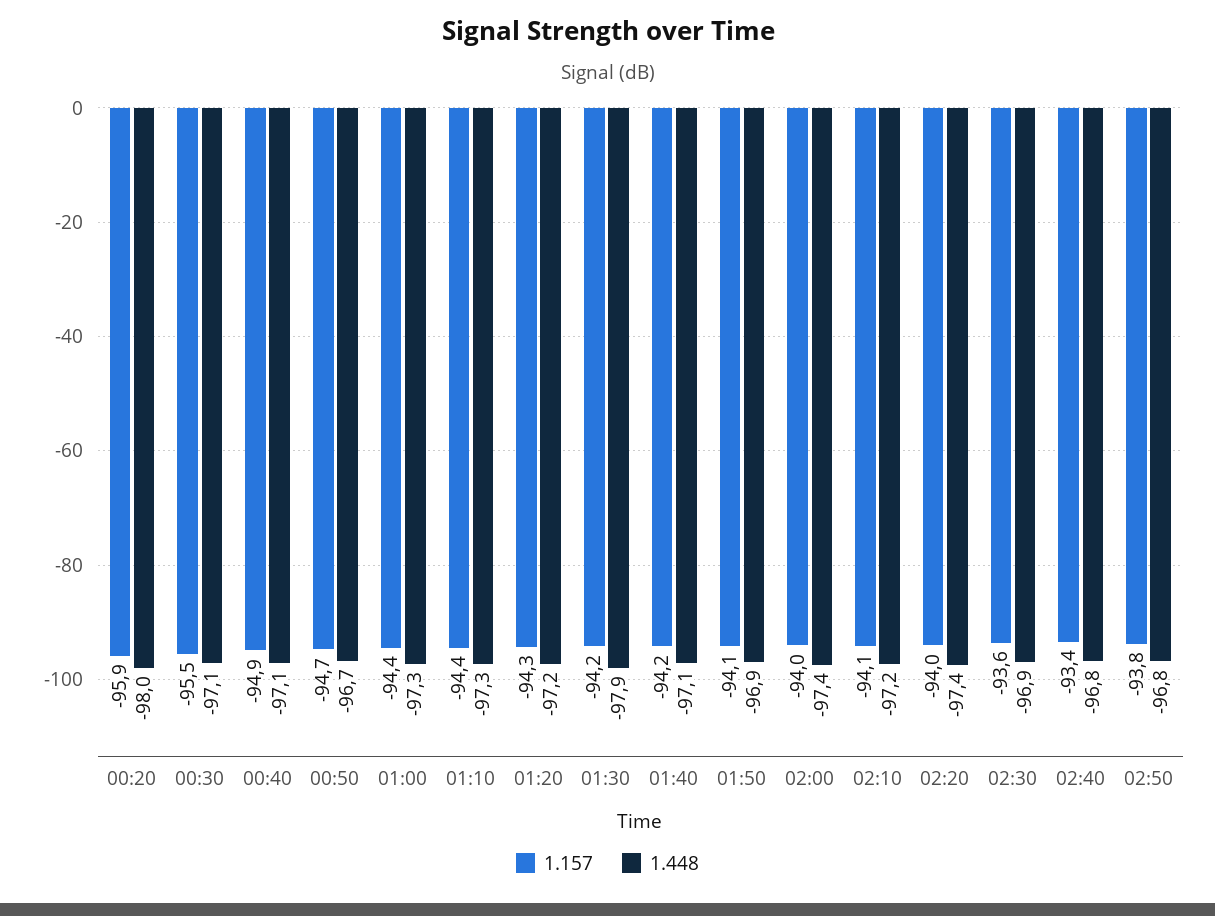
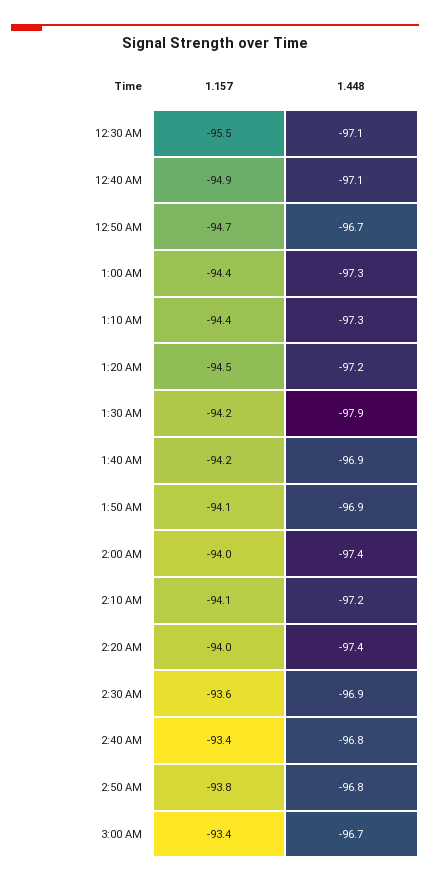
1.157, 00:20: -95.9 -> none
1.448, 00:20: -98 -> none
1.157, 01:20: -94.3 -> -94.5
1.448, 01:40: -97.1 -> -96.9
1.157, 3:00 AM: none -> -93.4
1.448, 3:00 AM: none -> -96.7

